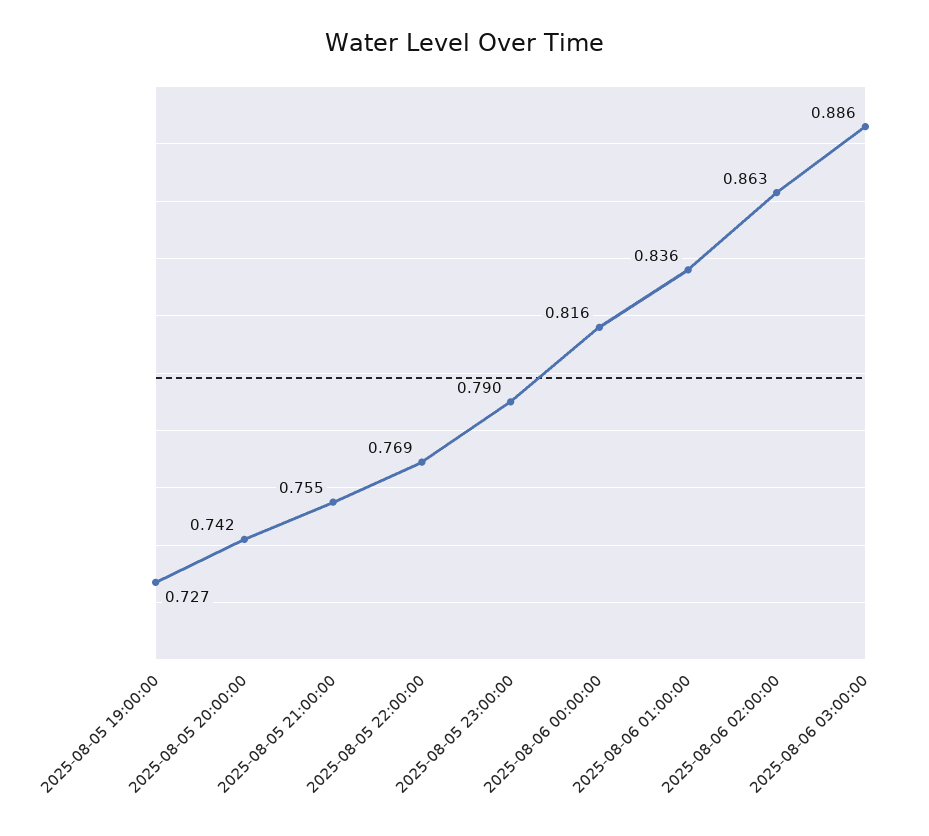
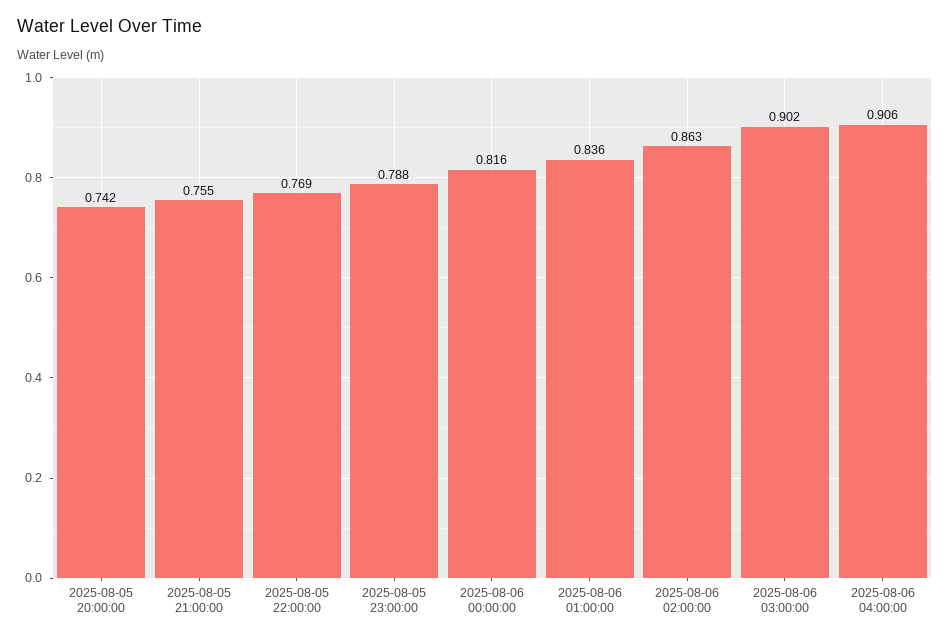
2025-08-05 19:00:00: 0.727 -> none
2025-08-05 23:00:00: 0.79 -> 0.788
2025-08-06 03:00:00: 0.886 -> 0.902
2025-08-06 04:00:00: none -> 0.906

